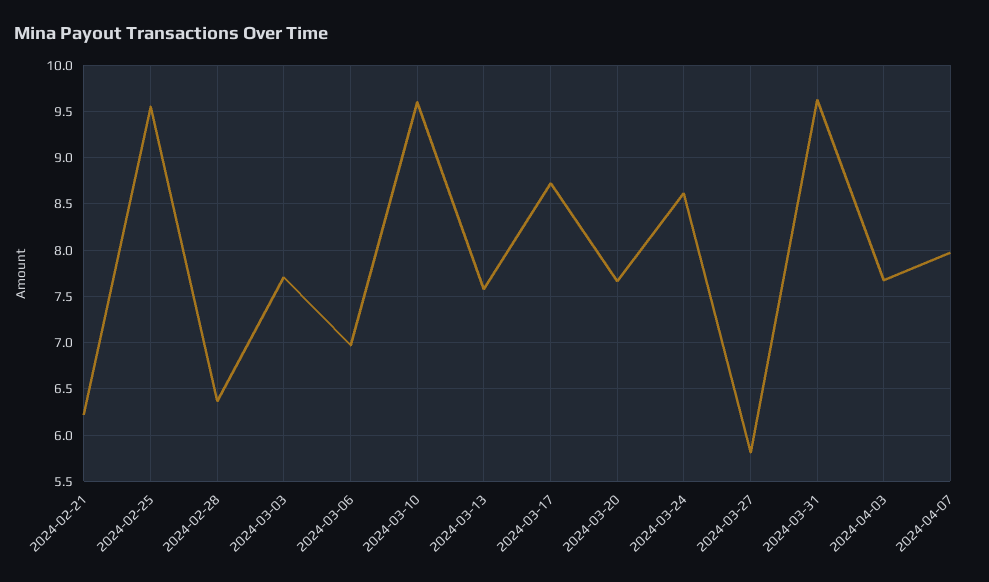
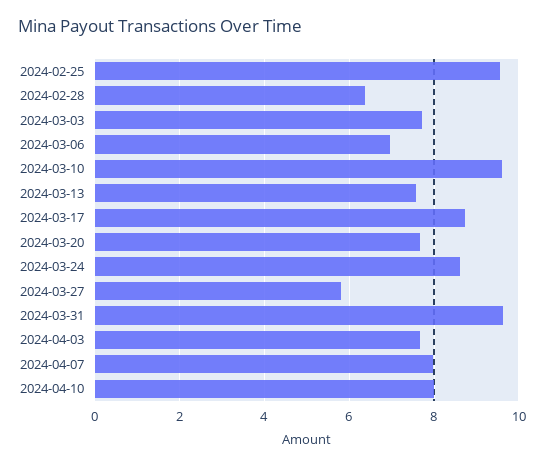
2024-02-21: 6.2 -> none
2024-04-10: none -> 8

